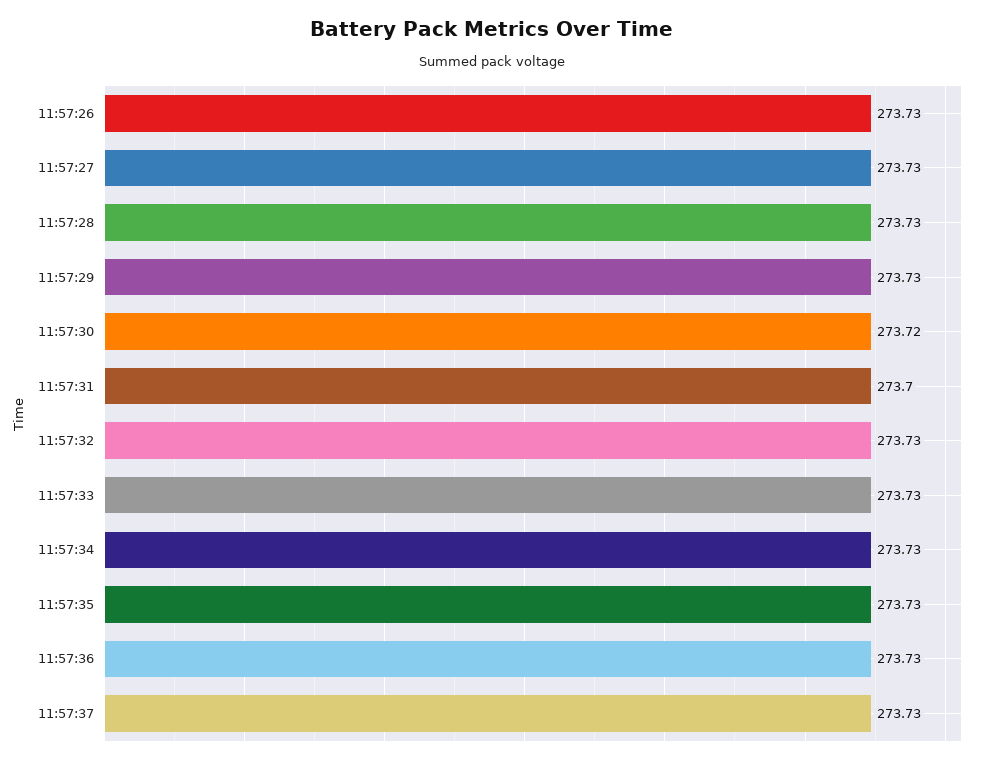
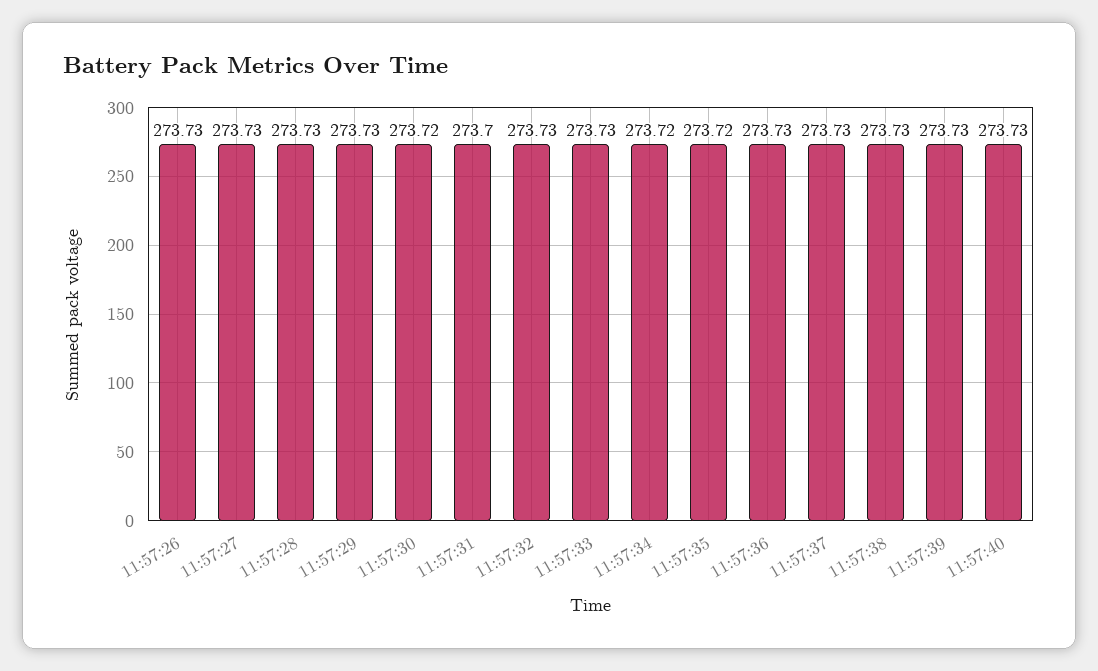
11:57:34: 273.73 -> 273.72
11:57:35: 273.73 -> 273.72
11:57:38: none -> 273.73
11:57:39: none -> 273.73
11:57:40: none -> 273.73

